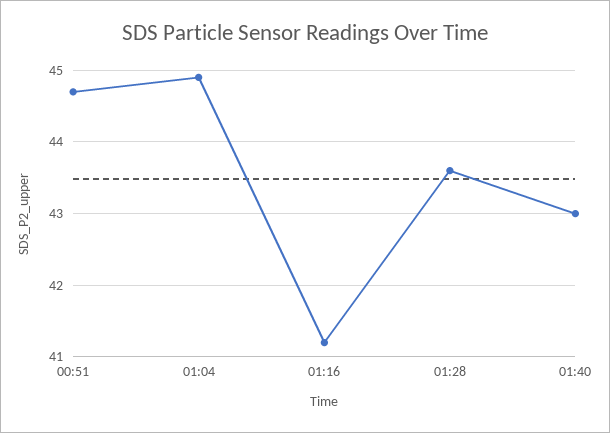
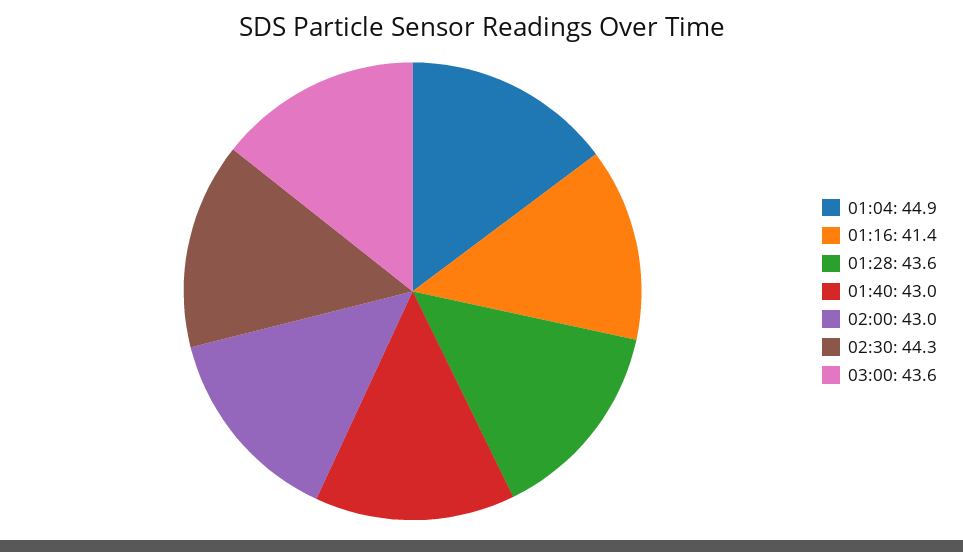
00:51: 44.7 -> none
01:16: 41.2 -> 41.4
02:00: none -> 43
02:30: none -> 44.3
03:00: none -> 43.6

